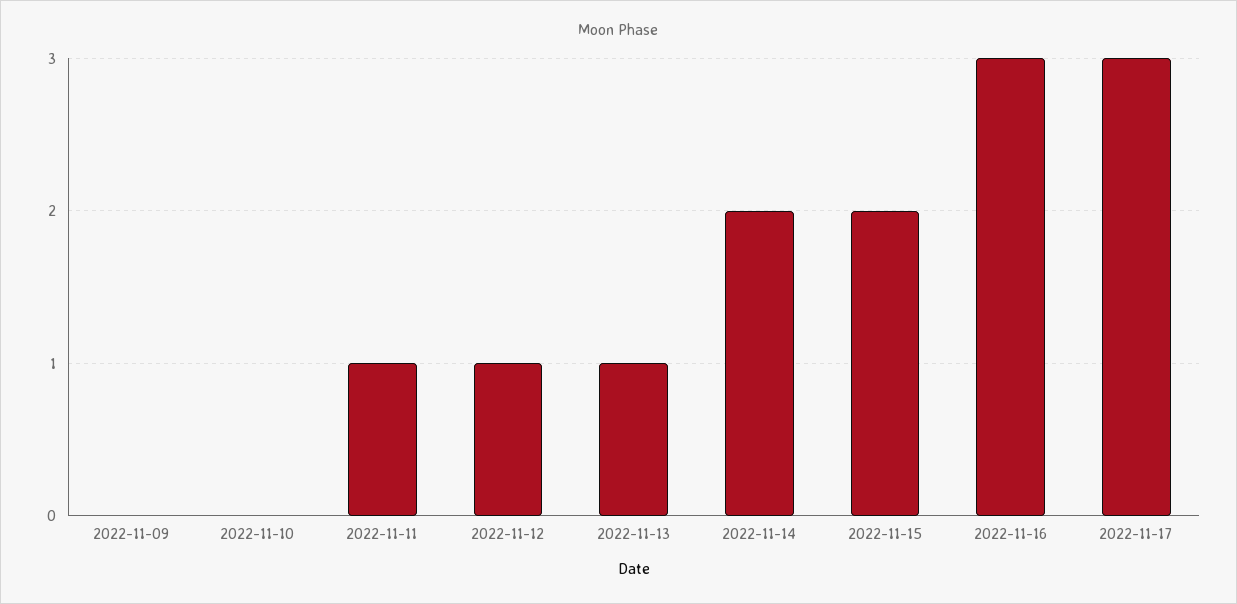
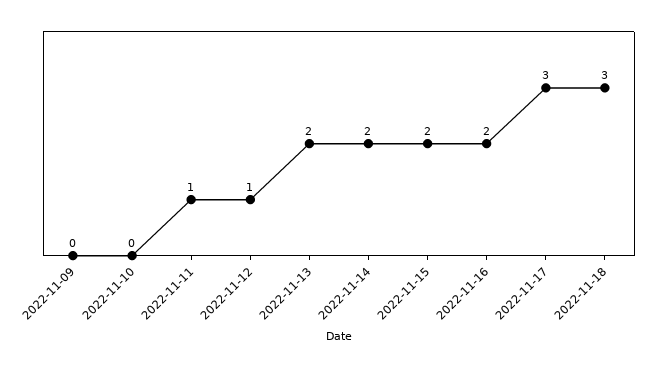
2022-11-13: 1 -> 2
2022-11-16: 3 -> 2
2022-11-18: none -> 3

